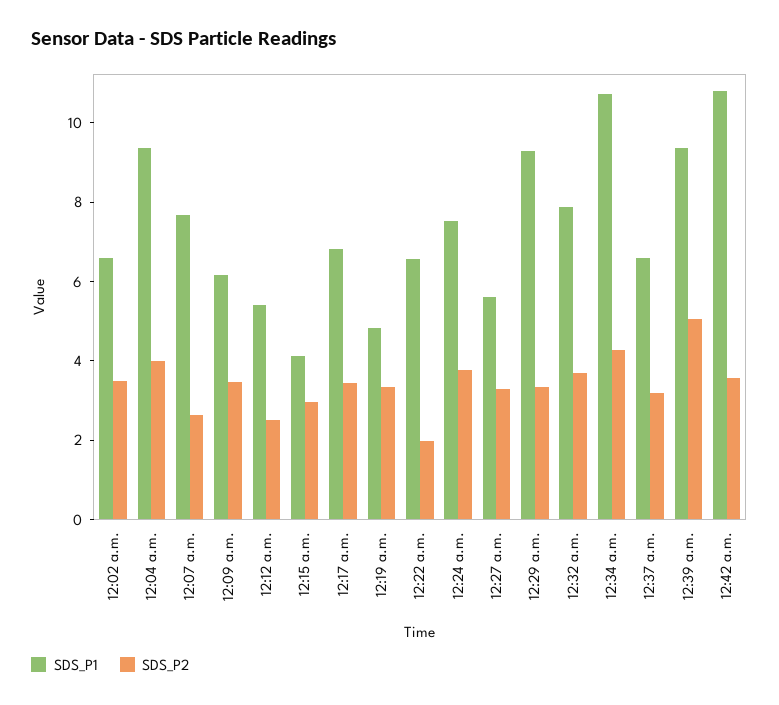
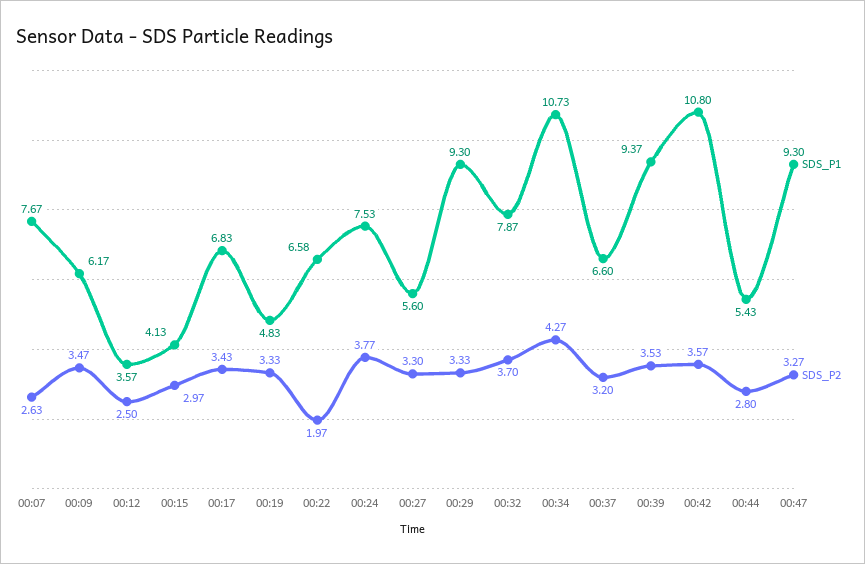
SDS_P1, 12:02 a.m.: 6.5 -> none
SDS_P2, 12:02 a.m.: 3.5 -> none
SDS_P1, 12:04 a.m.: 9.5 -> none
SDS_P2, 12:04 a.m.: 4 -> none
SDS_P1, 12:12 a.m.: 5.5 -> 3.57
SDS_P2, 12:39 a.m.: 5 -> 3.53
SDS_P1, 00:44: none -> 5.43
SDS_P2, 00:44: none -> 2.8
SDS_P1, 00:47: none -> 9.3
SDS_P2, 00:47: none -> 3.27

